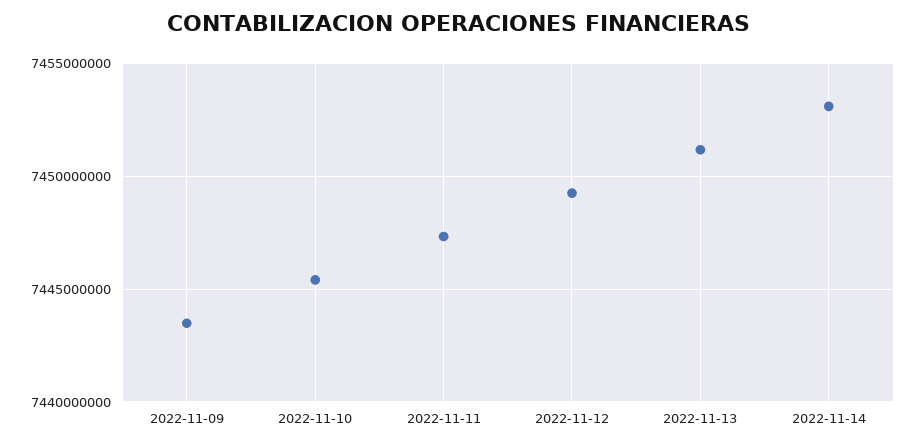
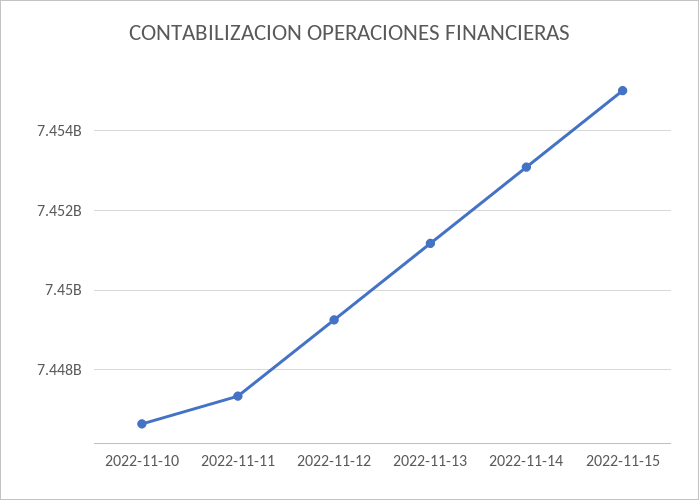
2022-11-09: 7443500000 -> none
2022-11-10: 7445500000 -> 7446600000
2022-11-15: none -> 7455000000

